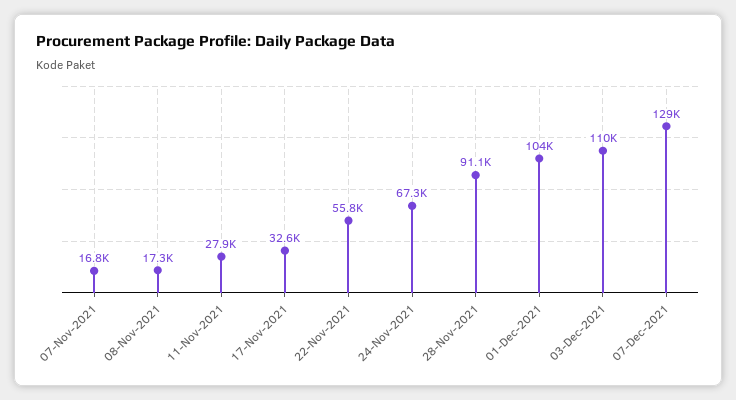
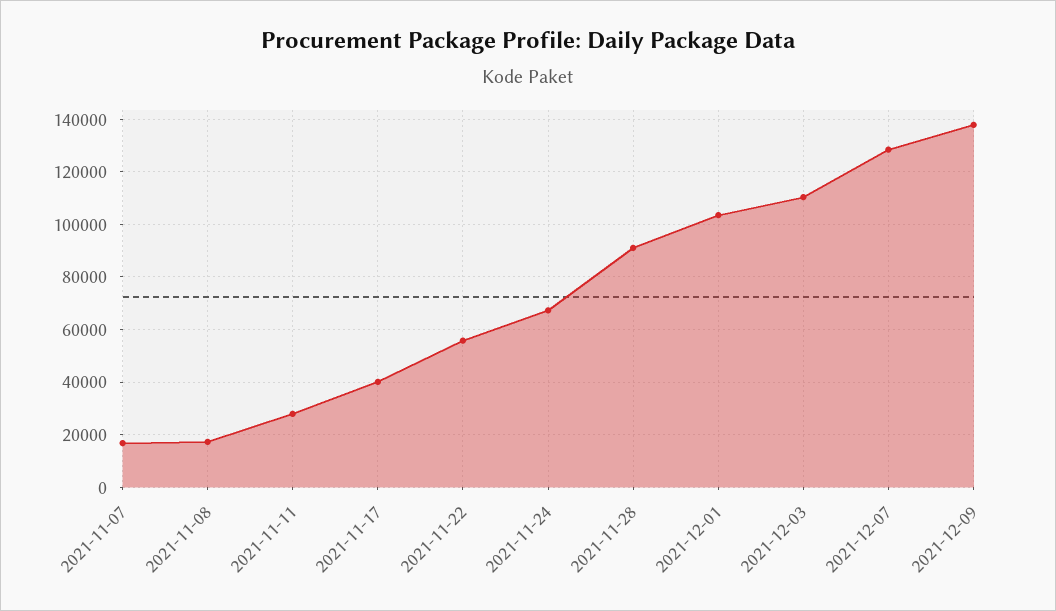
17-Nov-2021: 32600 -> 40000
2021-12-09: none -> 137500

